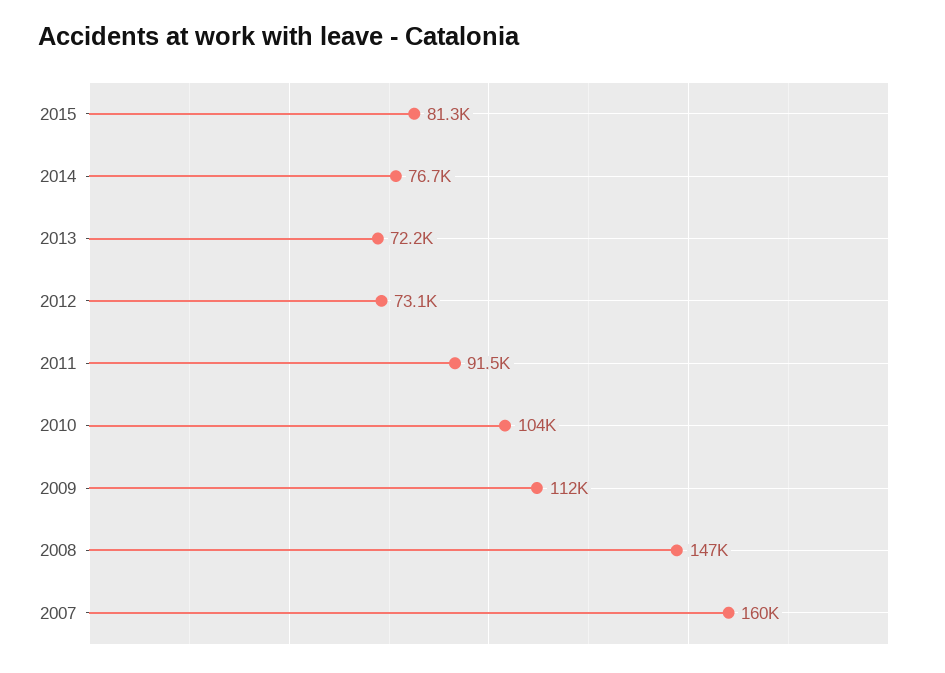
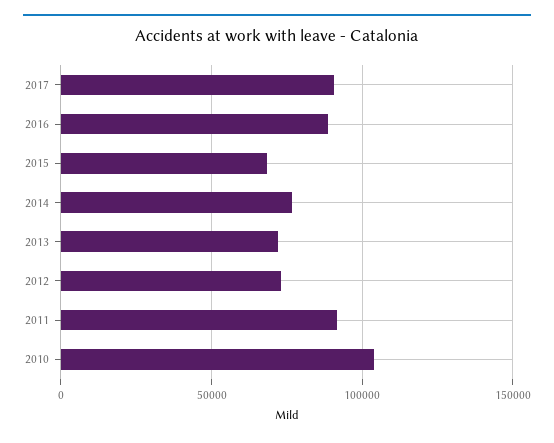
2015: 81300 -> 70000
2009: 112000 -> none
2008: 147000 -> none
2007: 160000 -> none
2017: none -> 90000
2016: none -> 90000

